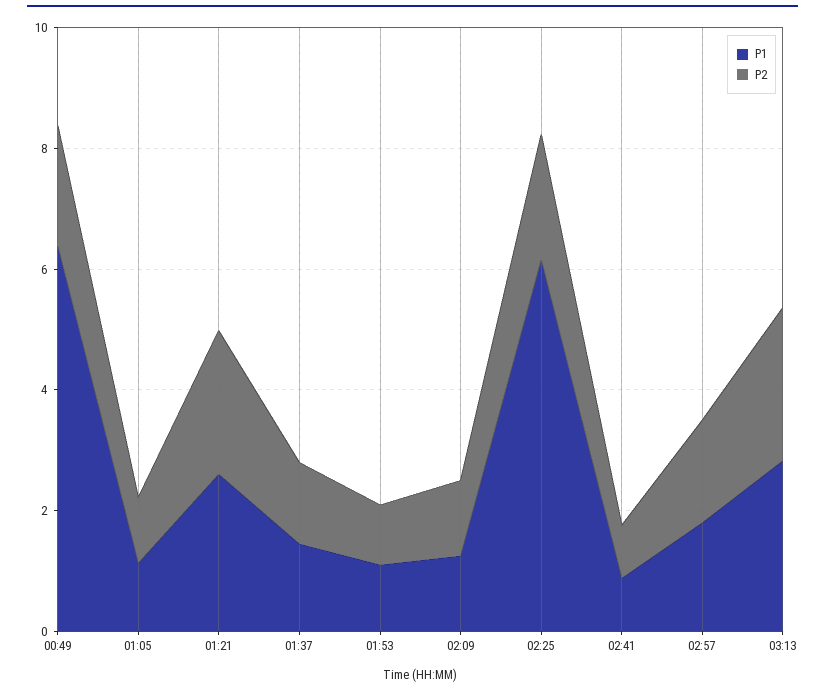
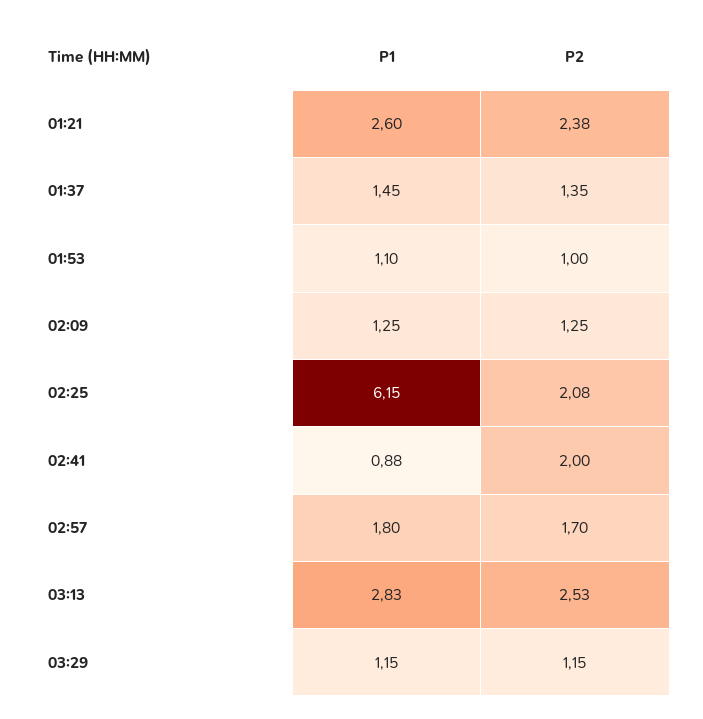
P1, 00:49: 6.5 -> none
P2, 00:49: 2 -> none
P1, 01:05: 1 -> none
P2, 01:05: 1 -> none
P2, 02:41: 1 -> 2
P1, 03:29: none -> 1.15
P2, 03:29: none -> 1.15

